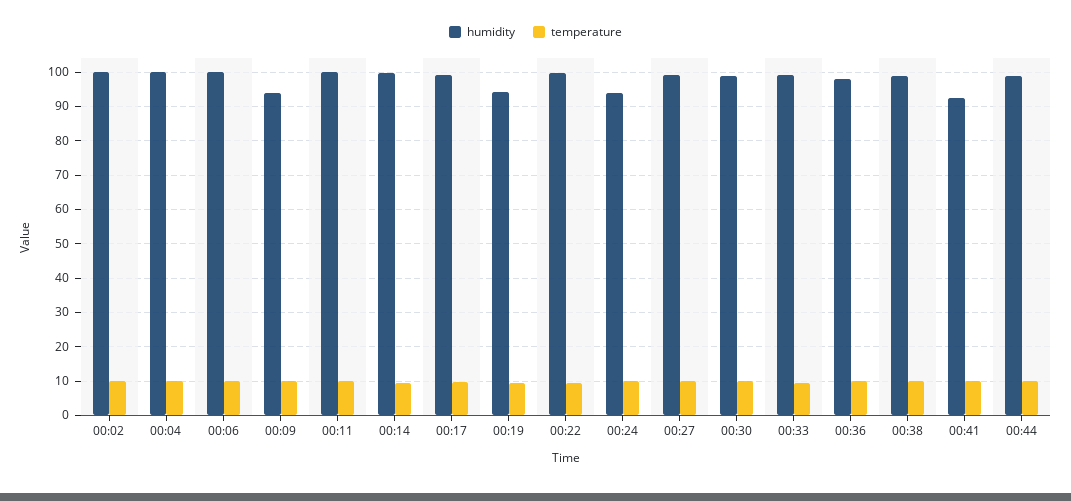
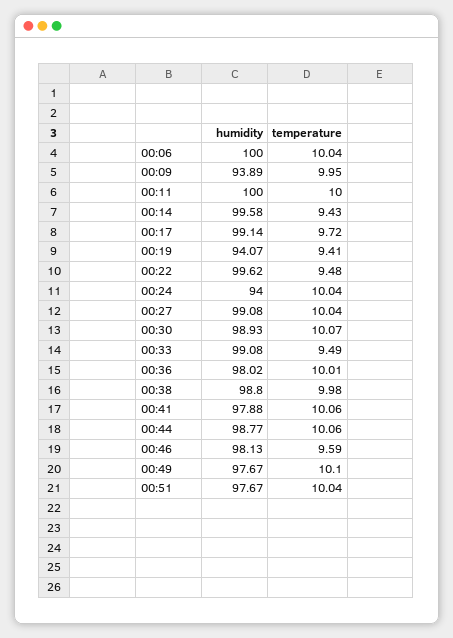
humidity, 00:02: 100 -> none
temperature, 00:02: 10 -> none
humidity, 00:04: 100 -> none
temperature, 00:04: 10 -> none
humidity, 00:41: 92 -> 97.88
humidity, 00:46: none -> 98.13
temperature, 00:46: none -> 9.59
humidity, 00:49: none -> 97.67
temperature, 00:49: none -> 10.1
humidity, 00:51: none -> 97.67
temperature, 00:51: none -> 10.04

